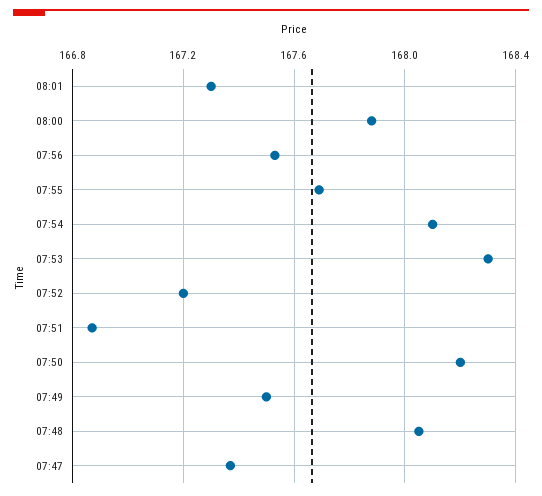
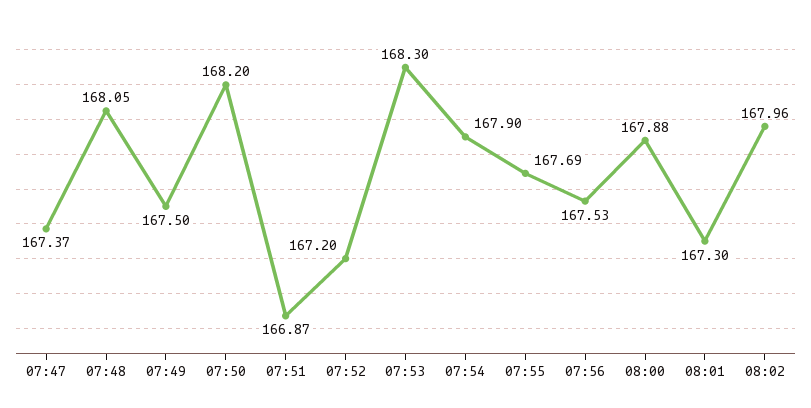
07:54: 168.1 -> 167.9
08:02: none -> 167.96

